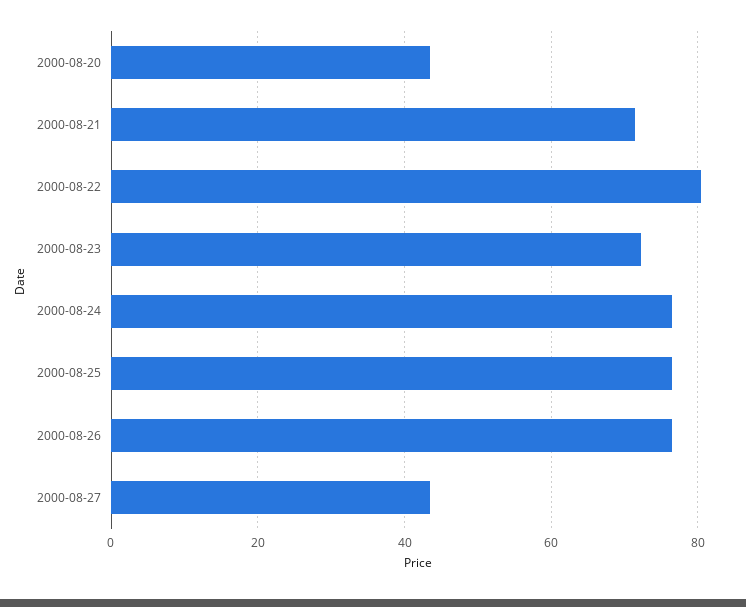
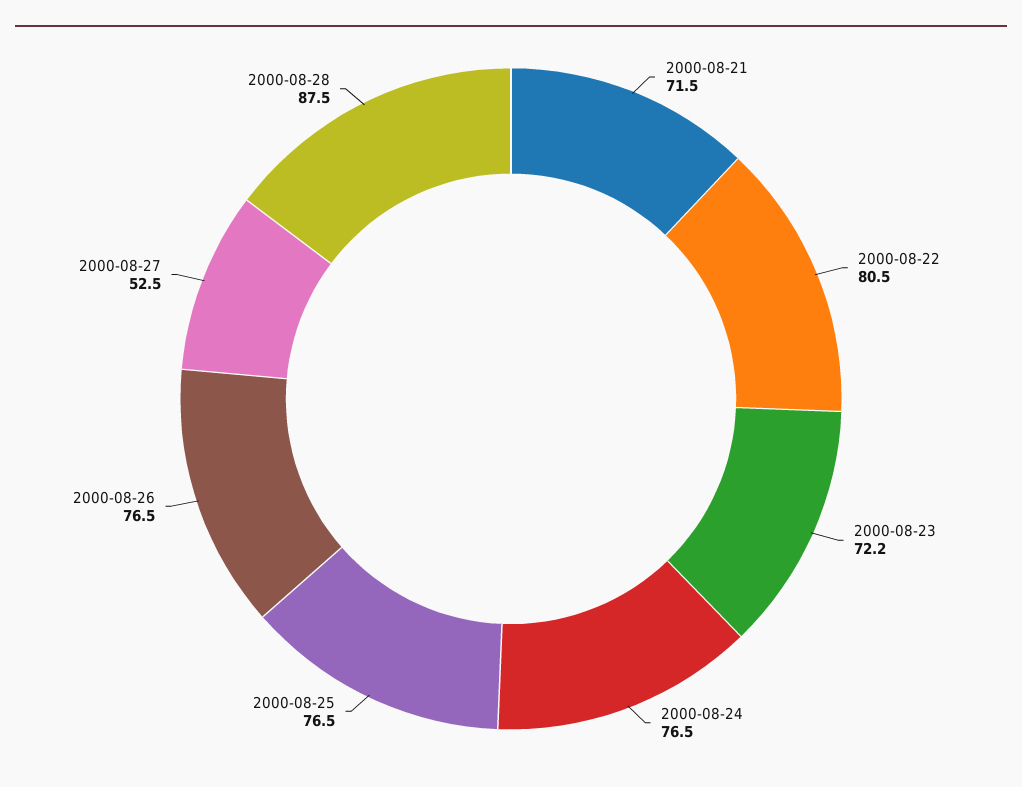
2000-08-20: 44 -> none
2000-08-27: 44 -> 52.5
2000-08-28: none -> 87.5

